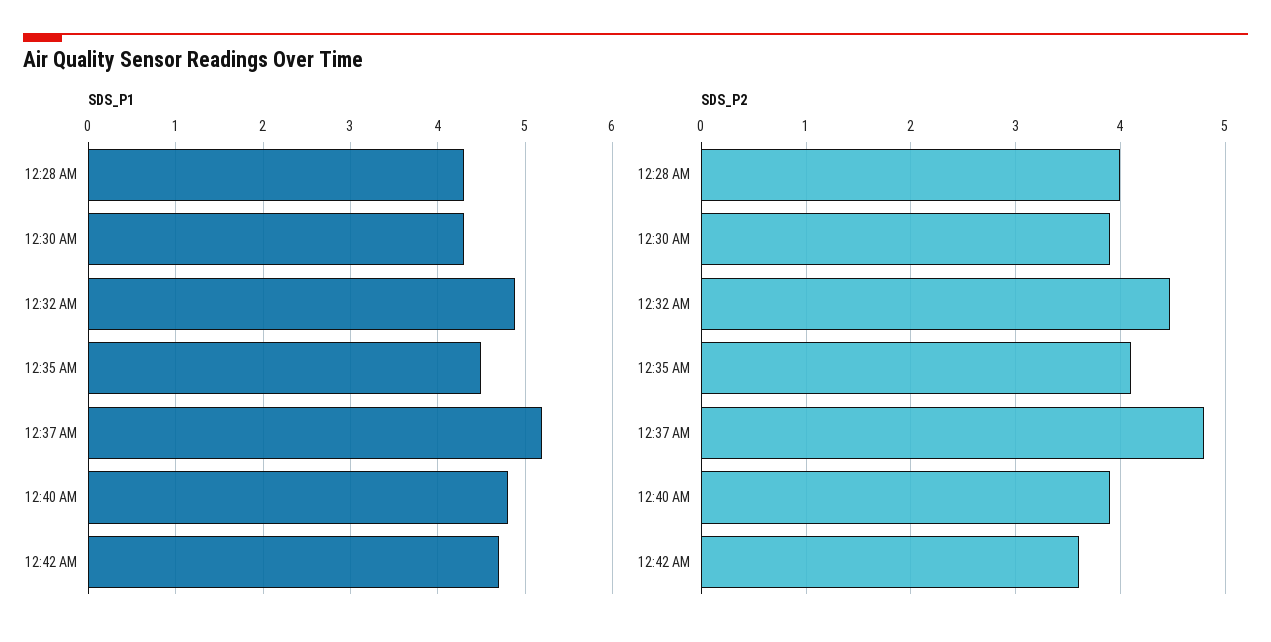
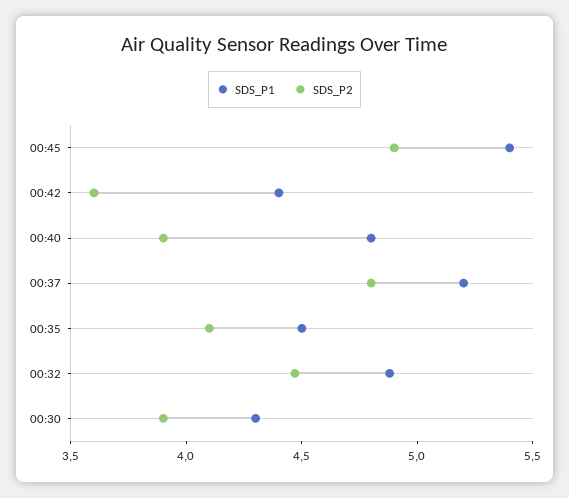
SDS_P1, 12:28 AM: 4.3 -> none
SDS_P1, 12:42 AM: 4.7 -> 4.4
SDS_P2, 12:28 AM: 4 -> none
SDS_P1, 00:45: none -> 5.4
SDS_P2, 00:45: none -> 4.9

